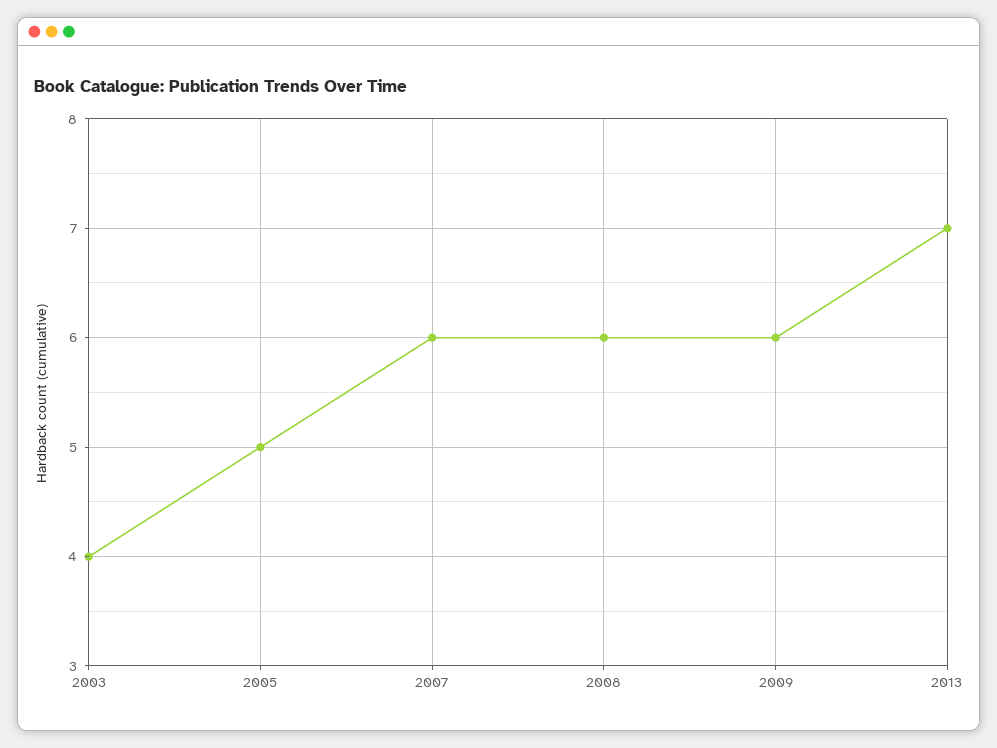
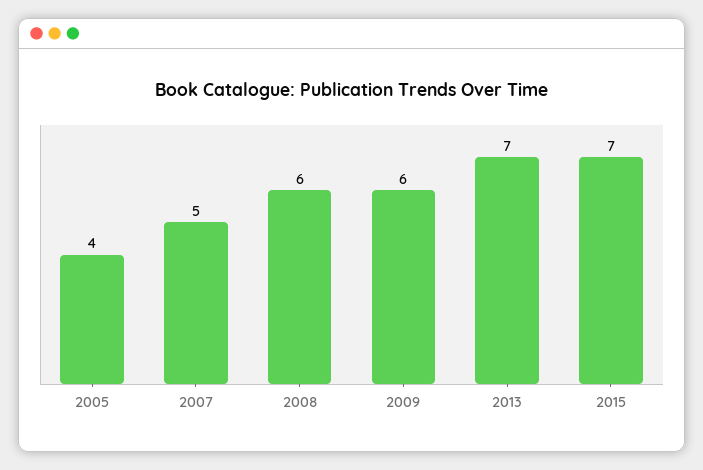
2003: 4 -> none
2005: 5 -> 4
2007: 6 -> 5
2015: none -> 7

